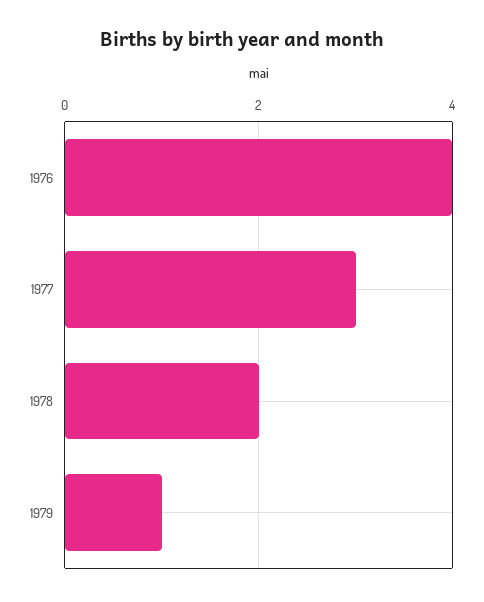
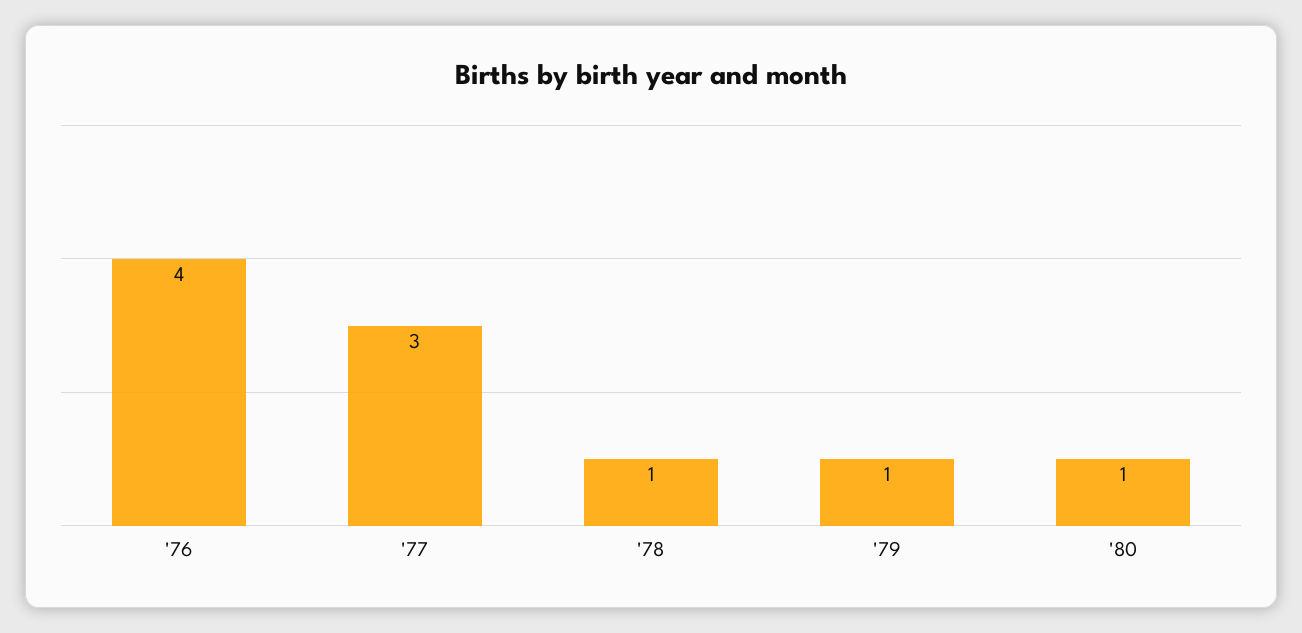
1978: 2 -> 1
'80: none -> 1

